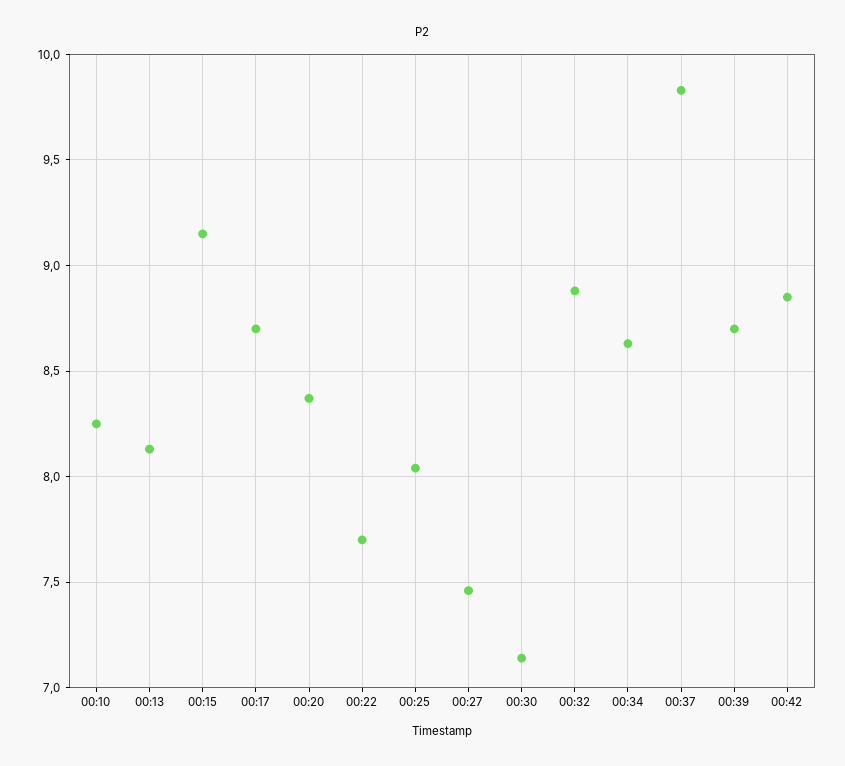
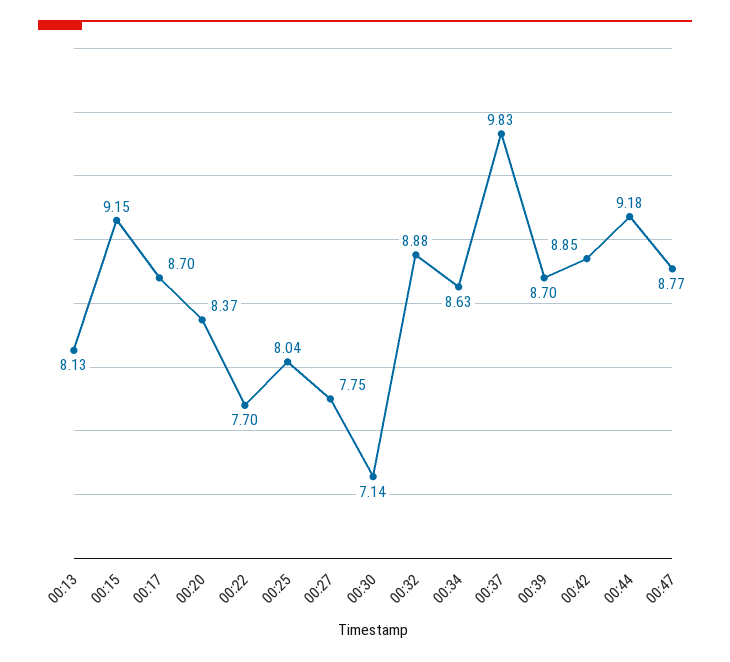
00:10: 8.25 -> none
00:27: 7.45 -> 7.75
00:44: none -> 9.18
00:47: none -> 8.77

